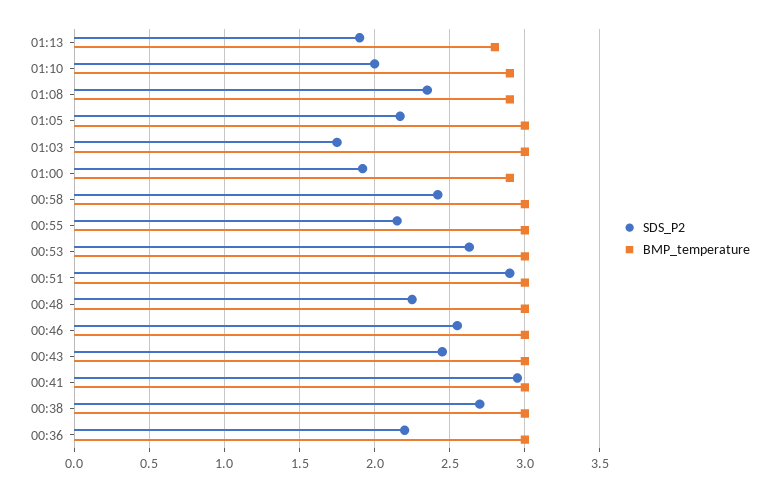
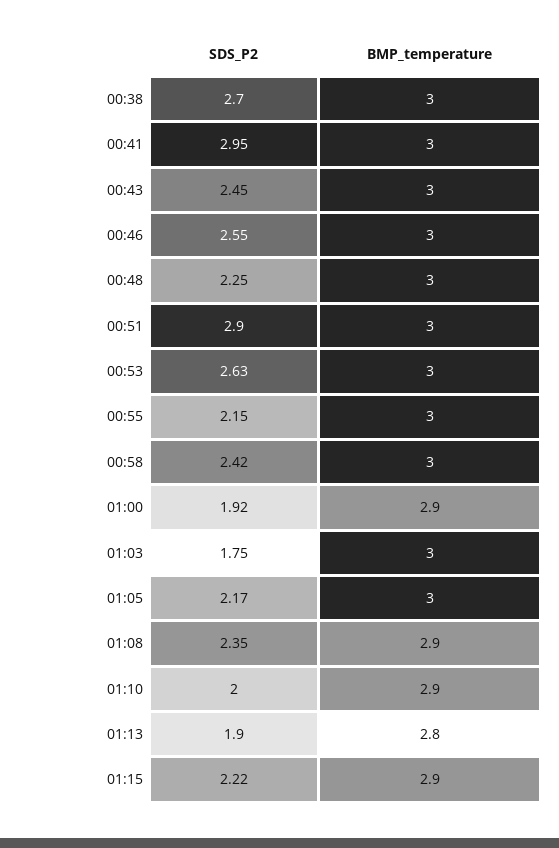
SDS_P2, 00:36: 2.2 -> none
BMP_temperature, 00:36: 3 -> none
SDS_P2, 01:15: none -> 2.22
BMP_temperature, 01:15: none -> 2.9

